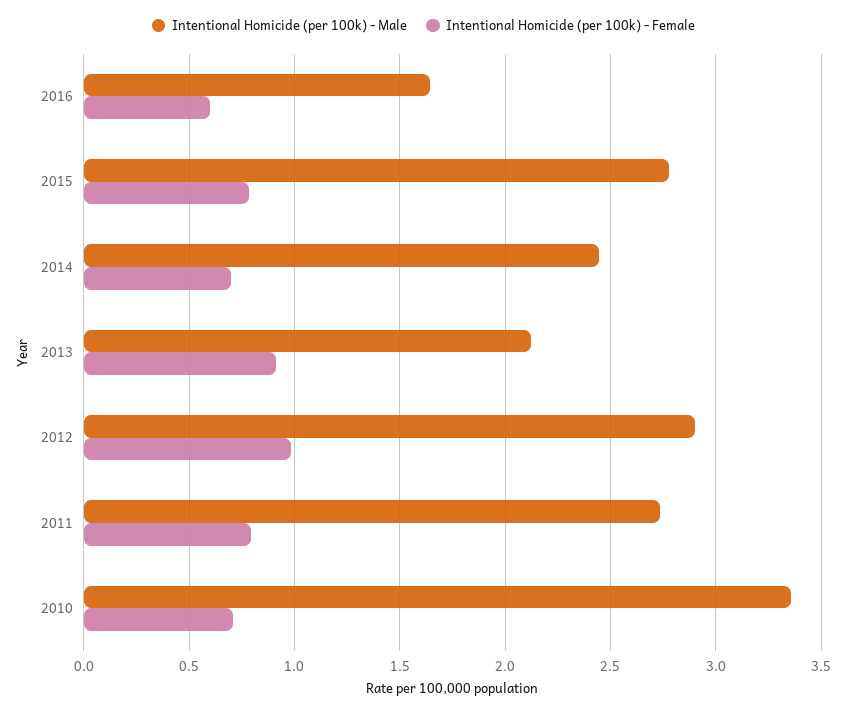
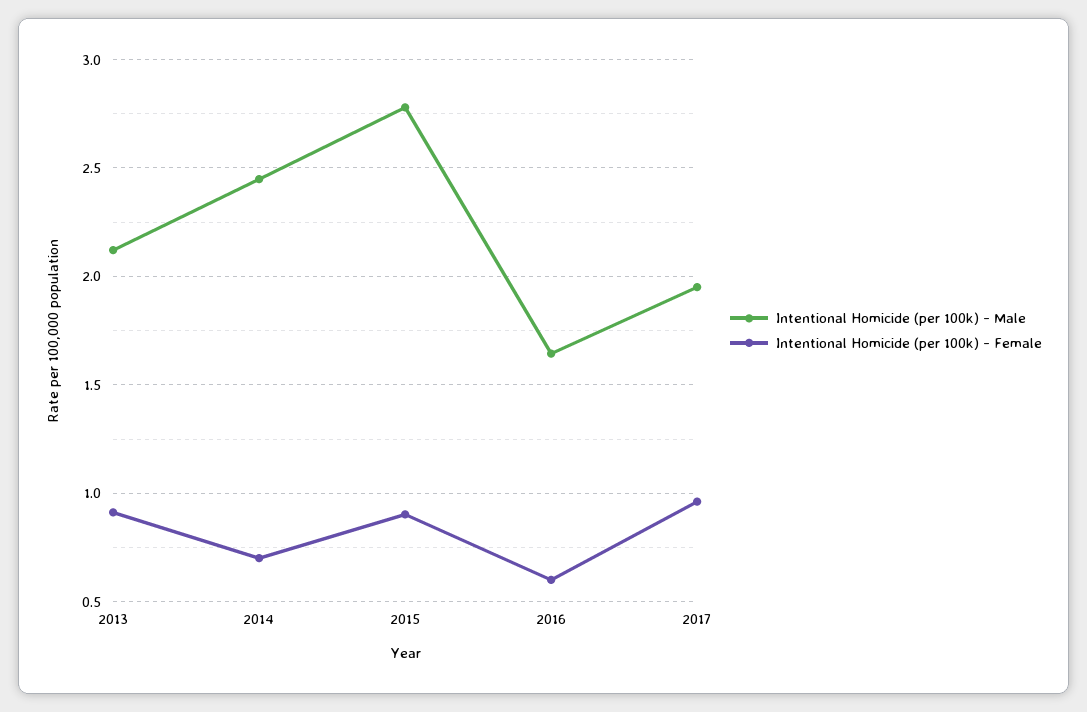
Intentional Homicide (per 100k) - Female, 2015: 0.8 -> 0.9
Intentional Homicide (per 100k) - Male, 2012: 2.9 -> none
Intentional Homicide (per 100k) - Female, 2012: 1 -> none
Intentional Homicide (per 100k) - Male, 2011: 2.75 -> none
Intentional Homicide (per 100k) - Female, 2011: 0.8 -> none
Intentional Homicide (per 100k) - Male, 2010: 3.35 -> none
Intentional Homicide (per 100k) - Female, 2010: 0.7 -> none
Intentional Homicide (per 100k) - Male, 2017: none -> 1.95
Intentional Homicide (per 100k) - Female, 2017: none -> 0.95

